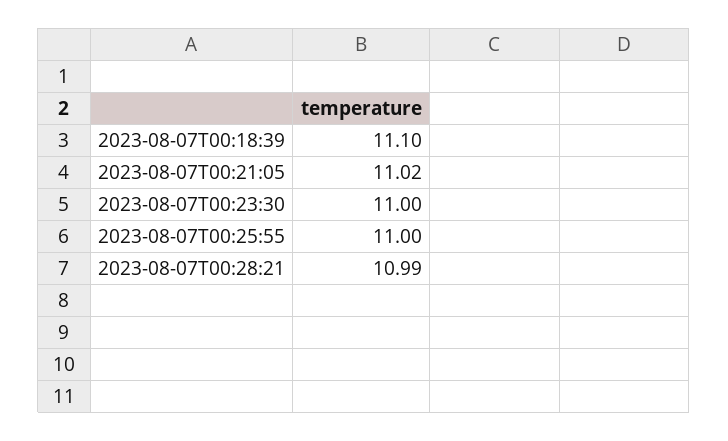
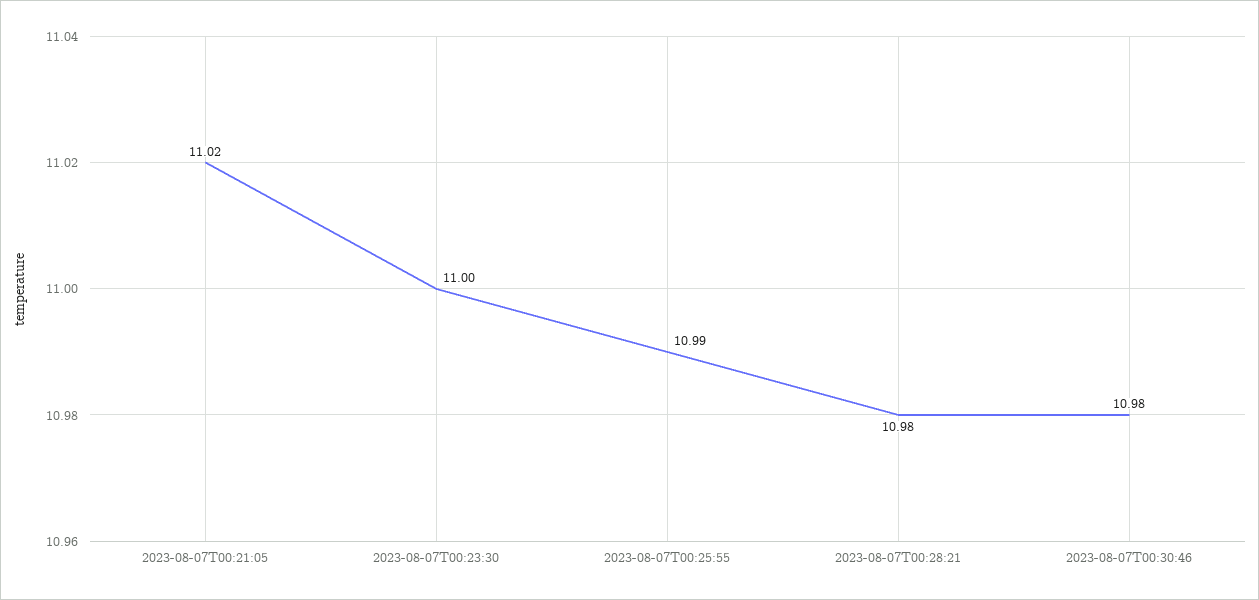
2023-08-07T00:18:39: 11.1 -> none
2023-08-07T00:25:55: 11 -> 10.99
2023-08-07T00:28:21: 10.99 -> 10.98
2023-08-07T00:30:46: none -> 10.98

